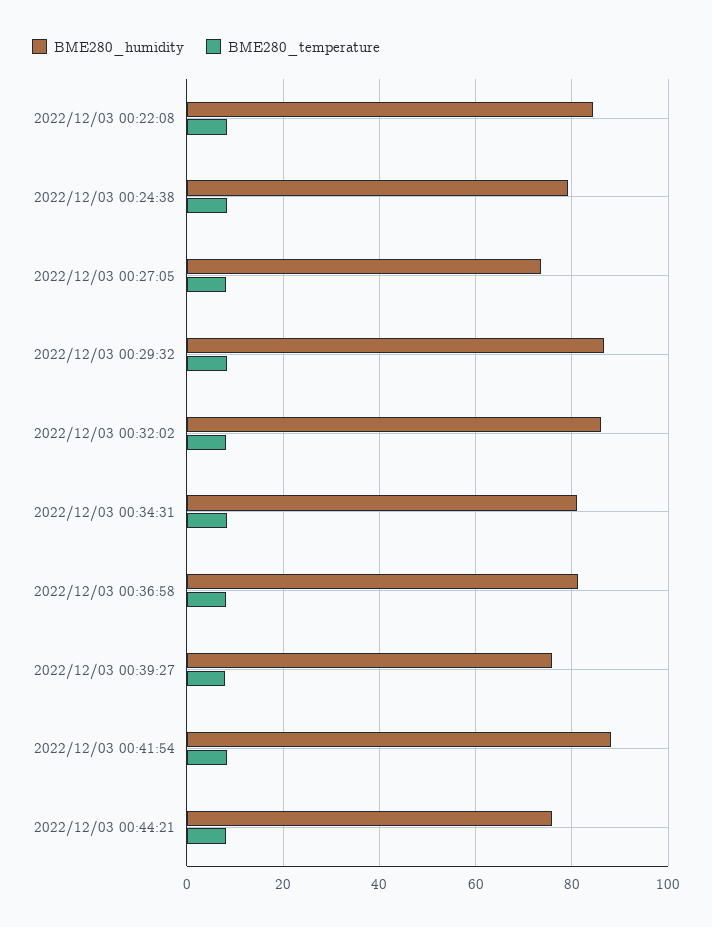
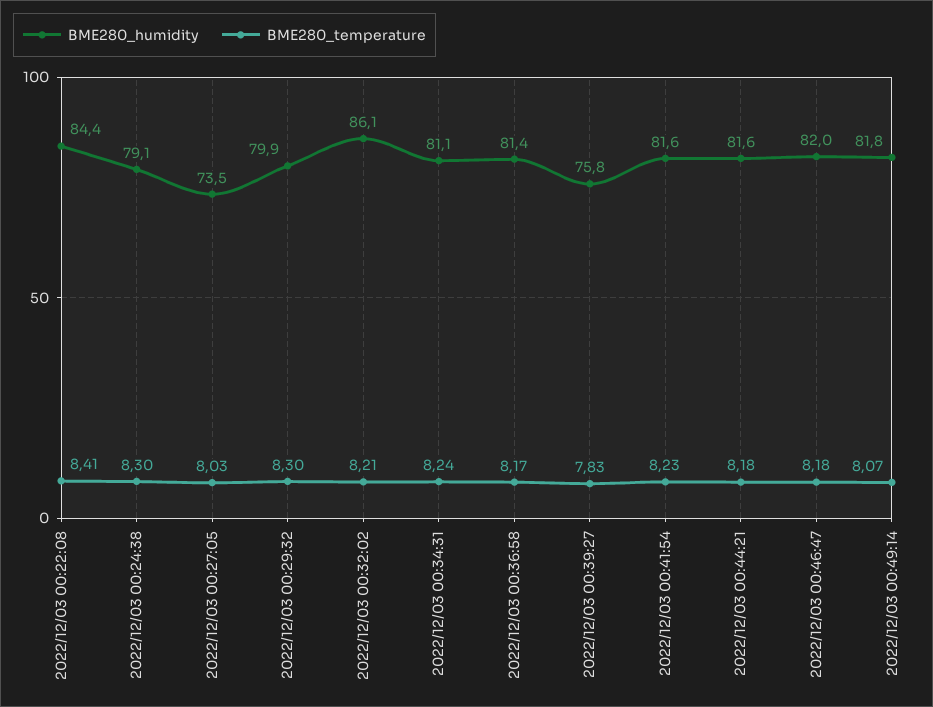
BME280_humidity, 2022/12/03 00:29:32: 86 -> 79.9
BME280_humidity, 2022/12/03 00:41:54: 88 -> 81.6
BME280_humidity, 2022/12/03 00:44:21: 76 -> 81.6
BME280_humidity, 2022/12/03 00:46:47: none -> 82
BME280_temperature, 2022/12/03 00:46:47: none -> 8.18
BME280_humidity, 2022/12/03 00:49:14: none -> 81.8
BME280_temperature, 2022/12/03 00:49:14: none -> 8.07

